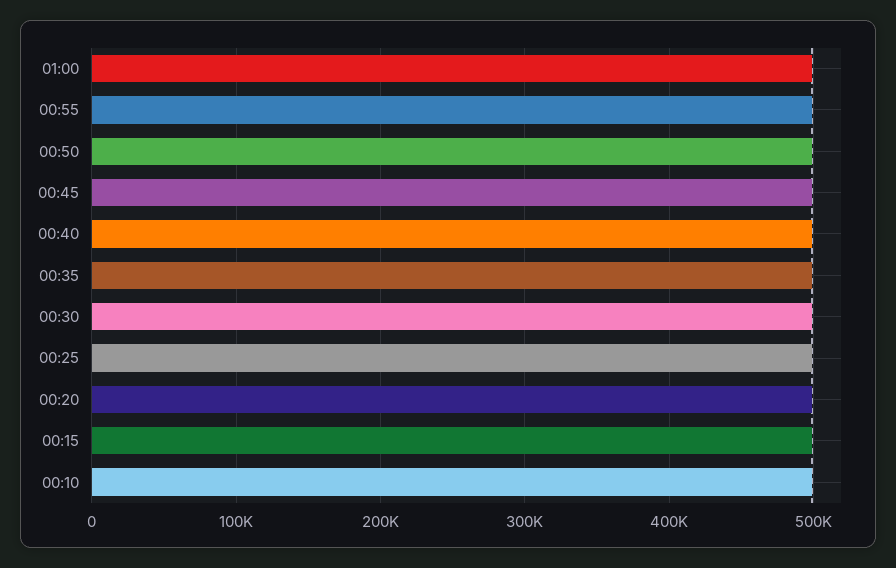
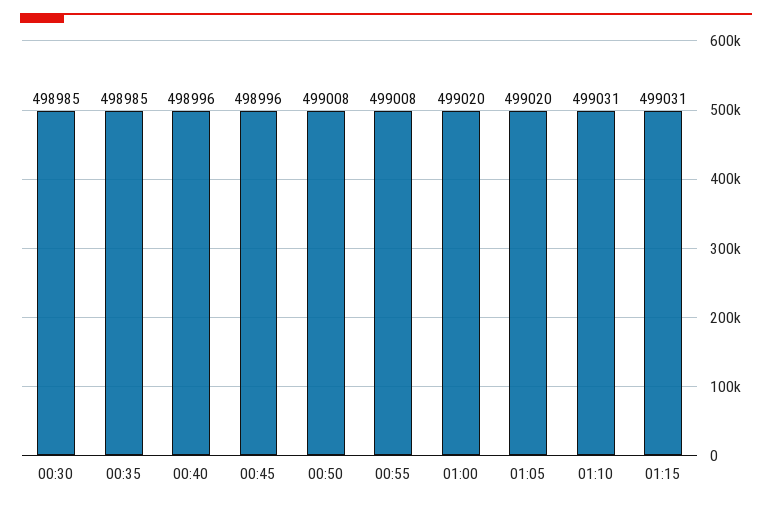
00:25: 500000 -> none
00:20: 500000 -> none
00:15: 500000 -> none
00:10: 500000 -> none
01:05: none -> 499020
01:10: none -> 499031
01:15: none -> 499031

